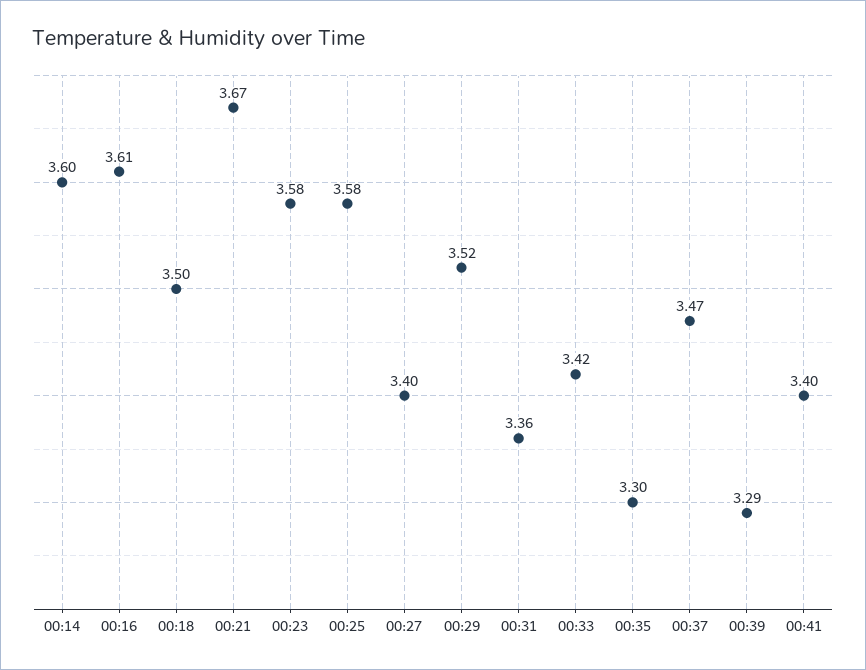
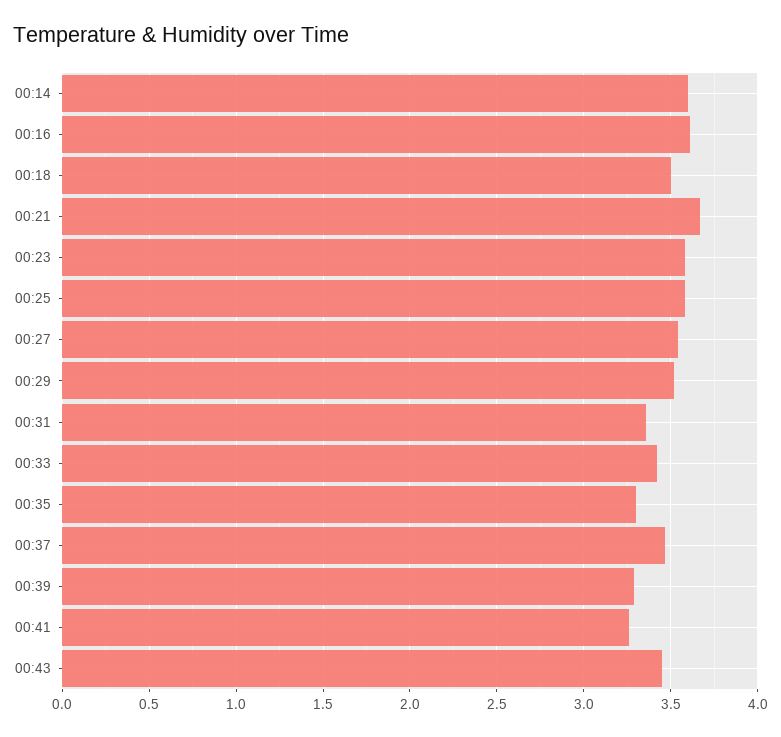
00:27: 3.4 -> 3.55
00:41: 3.4 -> 3.25
00:43: none -> 3.45

